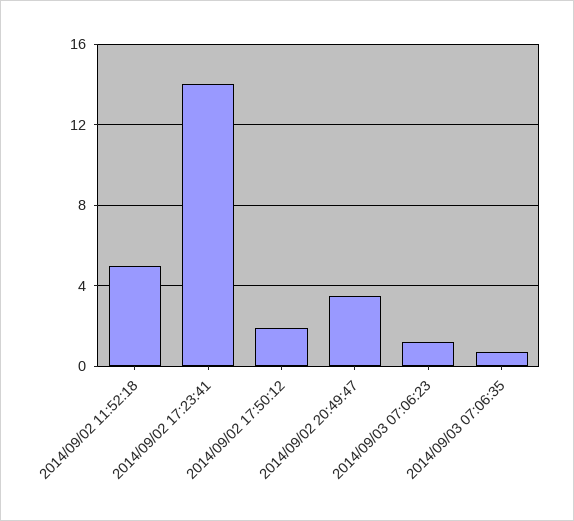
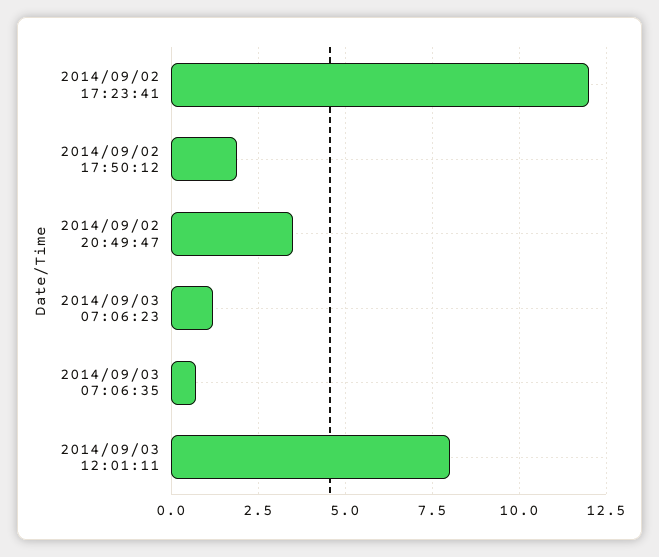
2014/09/02 11:52:18: 5 -> none
2014/09/02 17:23:41: 14 -> 12
2014/09/03 12:01:11: none -> 8

